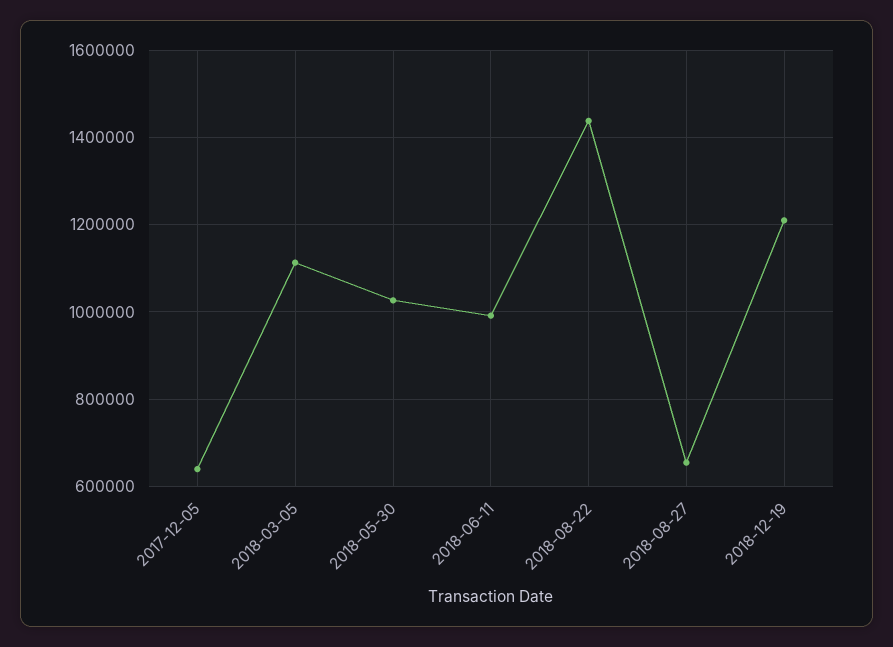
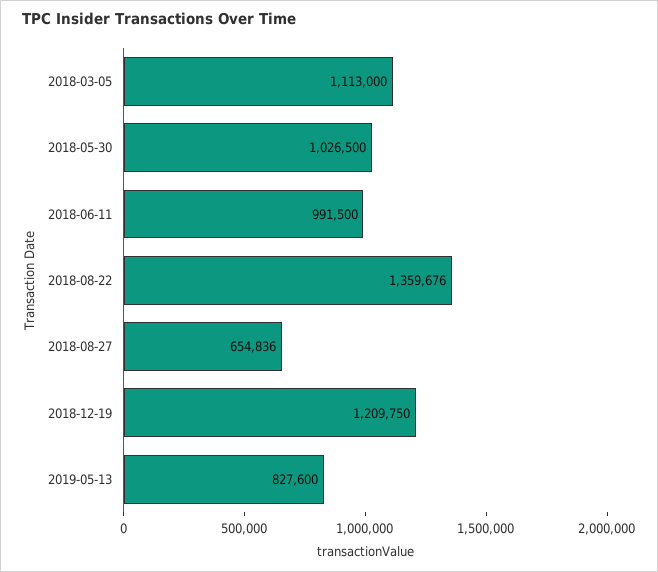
2017-12-05: 640000 -> none
2018-08-22: 1440000 -> 1359676
2019-05-13: none -> 827600

